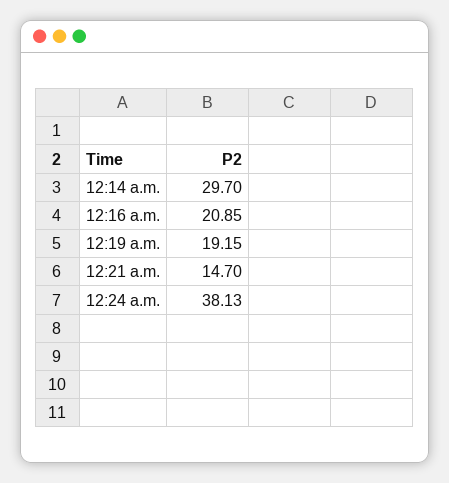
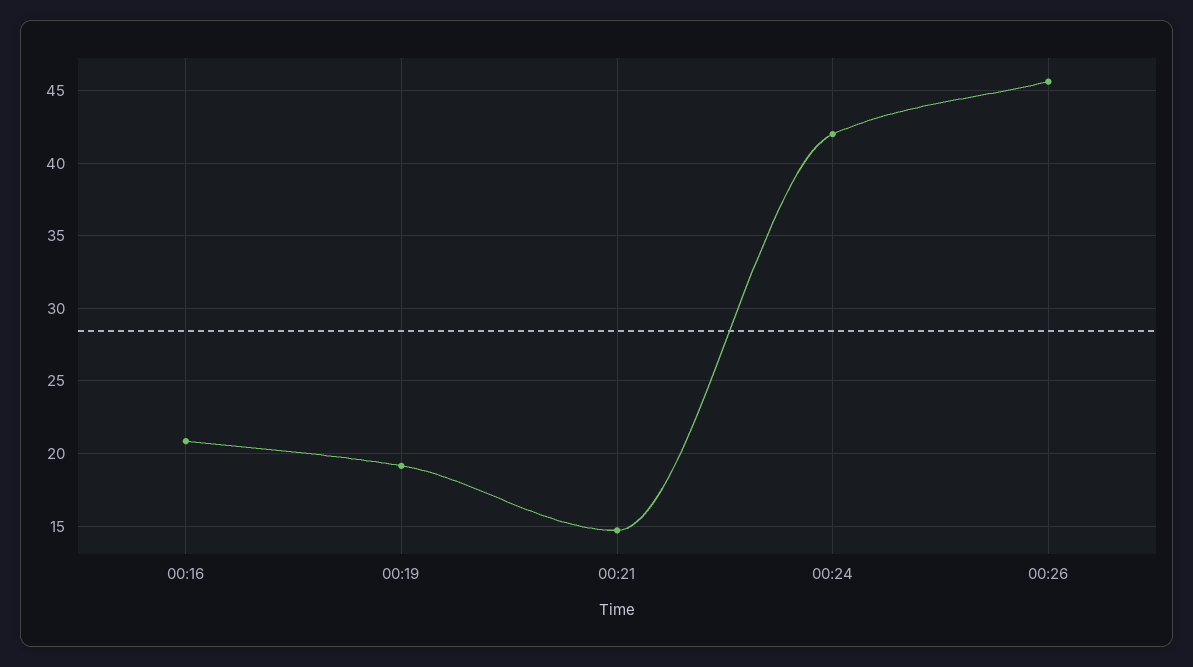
12:14 a.m.: 29.7 -> none
12:24 a.m.: 38.13 -> 42
00:26: none -> 45.5

